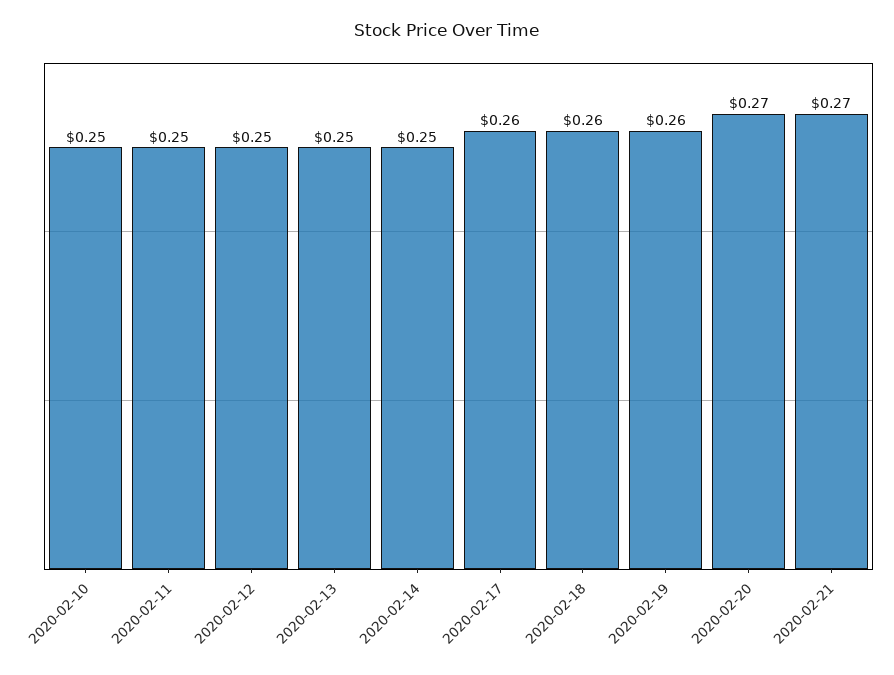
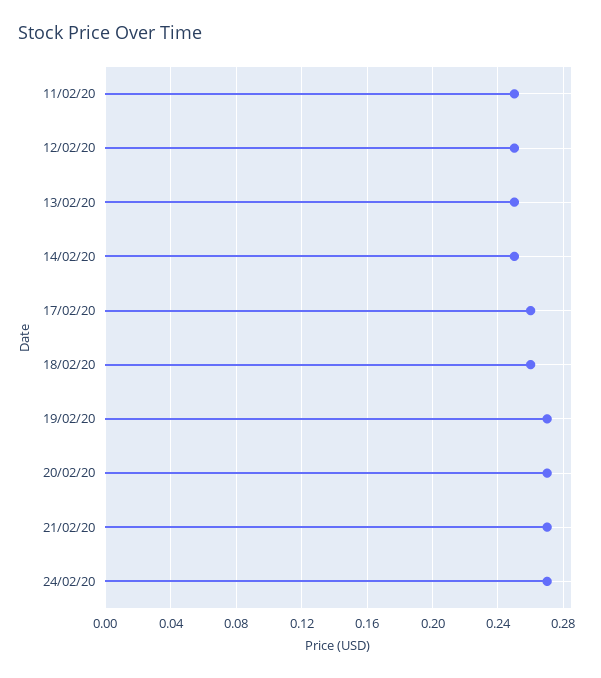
2020-02-10: 0.25 -> none
2020-02-19: 0.26 -> 0.27
24/02/20: none -> 0.27

